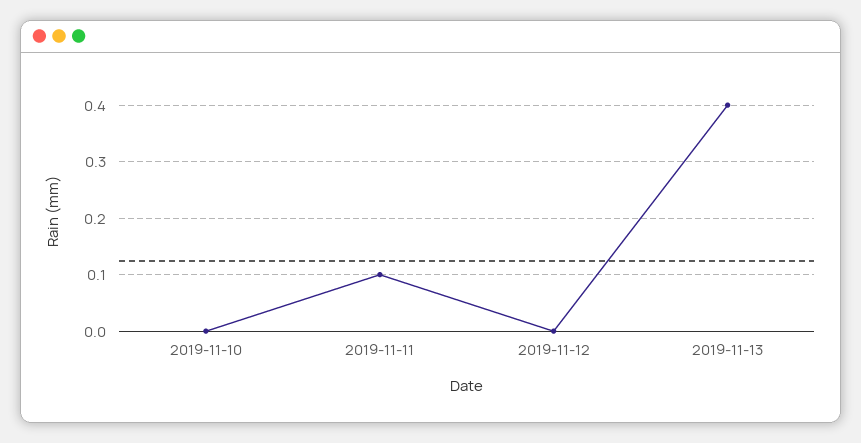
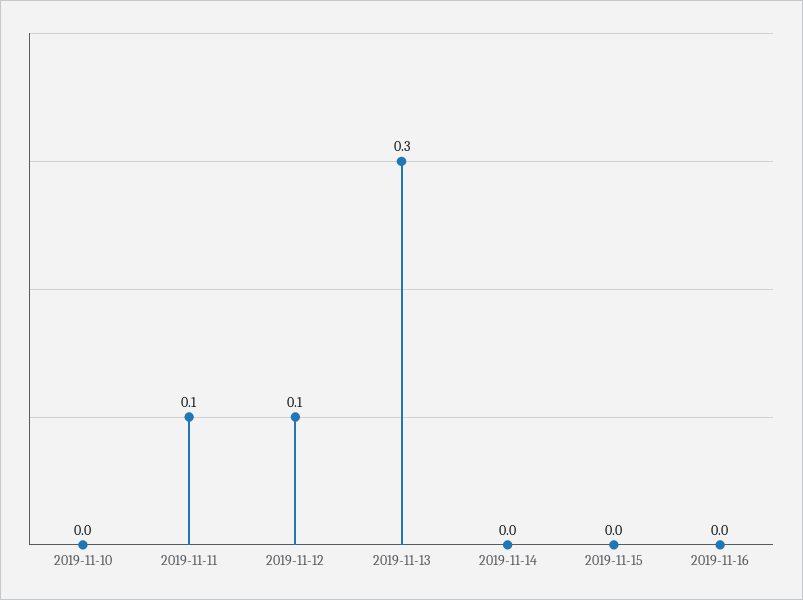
2019-11-12: 0 -> 0.1
2019-11-13: 0.4 -> 0.3
2019-11-14: none -> 0
2019-11-15: none -> 0
2019-11-16: none -> 0

